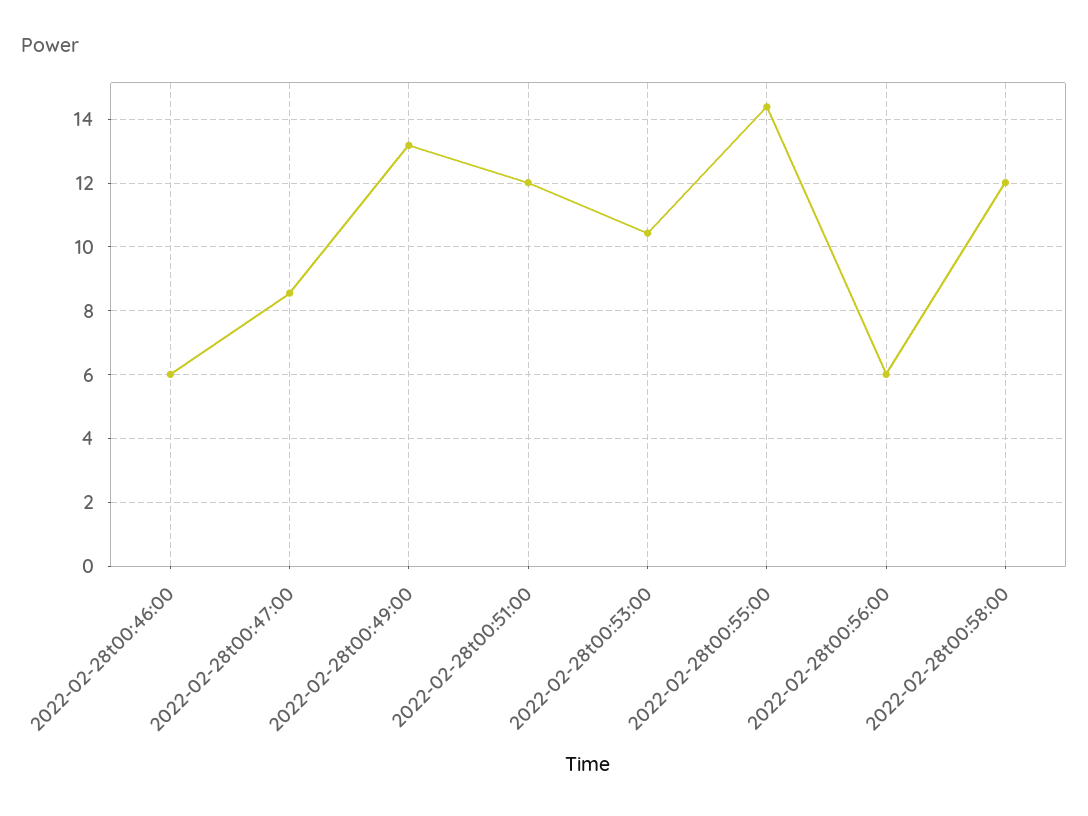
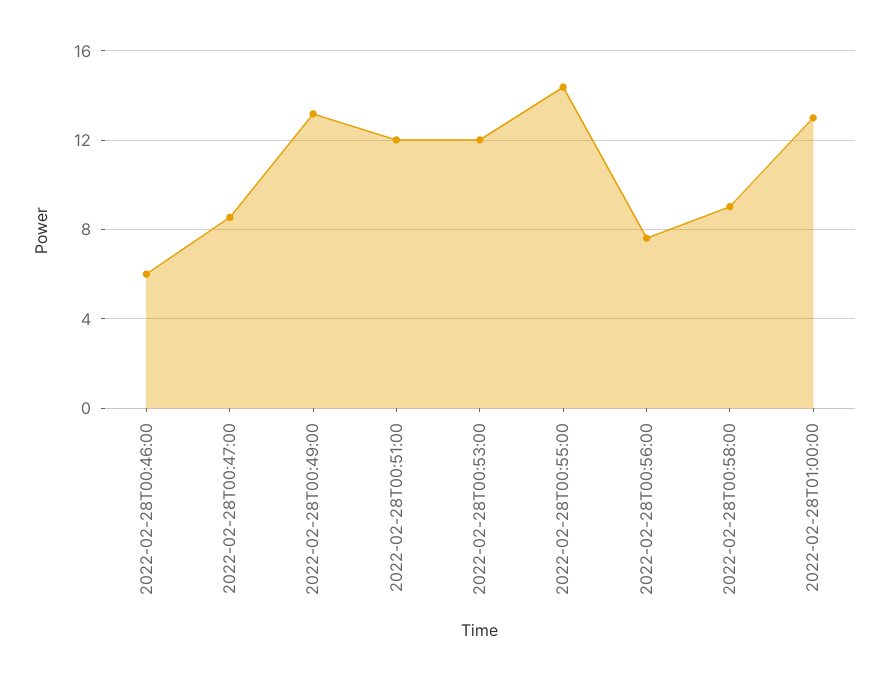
2022-02-28t00:53:00: 10.4 -> 12
2022-02-28t00:56:00: 6 -> 7.5
2022-02-28t00:58:00: 12 -> 9
2022-02-28T01:00:00: none -> 13

